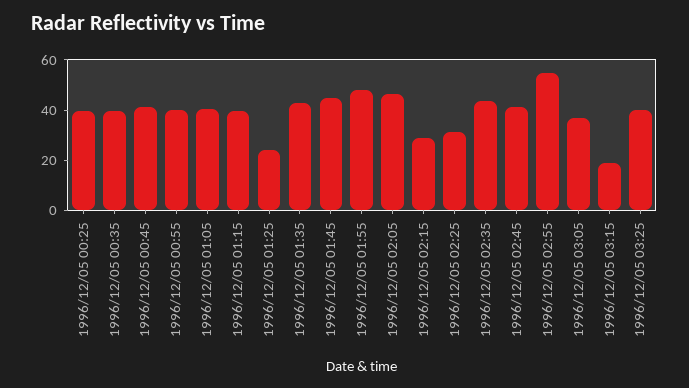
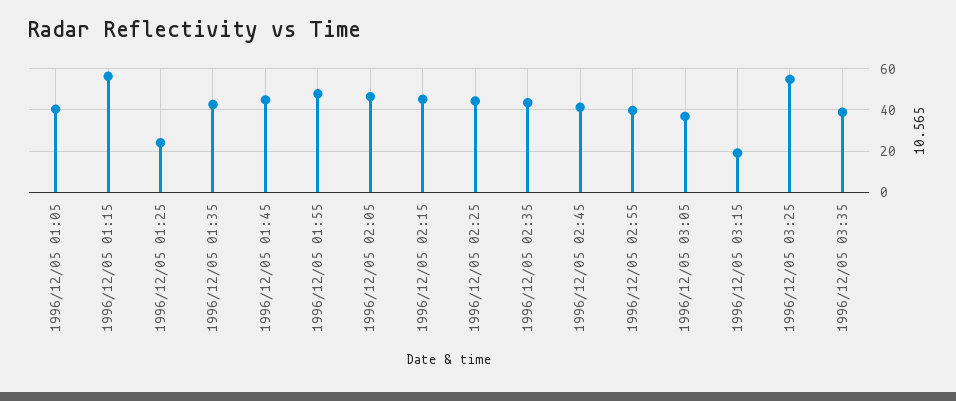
1996/12/05 00:25: 40 -> none
1996/12/05 00:35: 40 -> none
1996/12/05 00:45: 40 -> none
1996/12/05 00:55: 40 -> none
1996/12/05 01:15: 40 -> 55
1996/12/05 02:15: 30 -> 45
1996/12/05 02:25: 30 -> 45
1996/12/05 02:55: 55 -> 40
1996/12/05 03:25: 40 -> 55
1996/12/05 03:35: none -> 40

